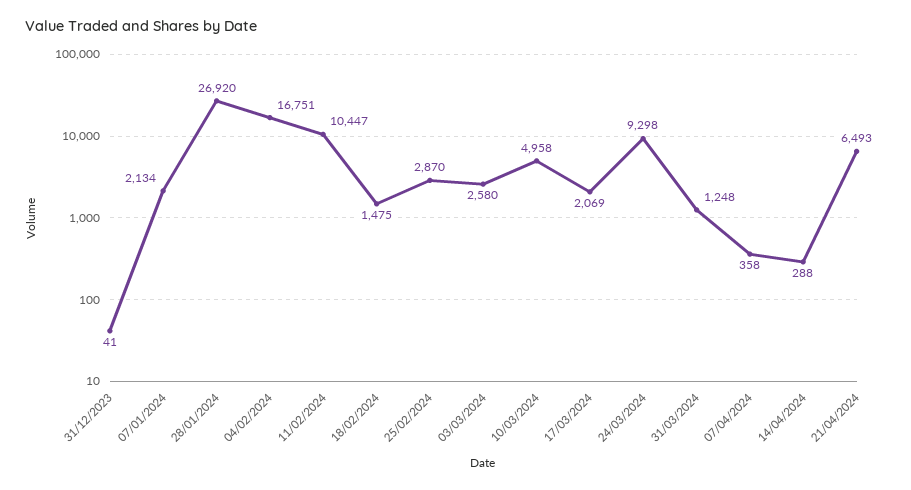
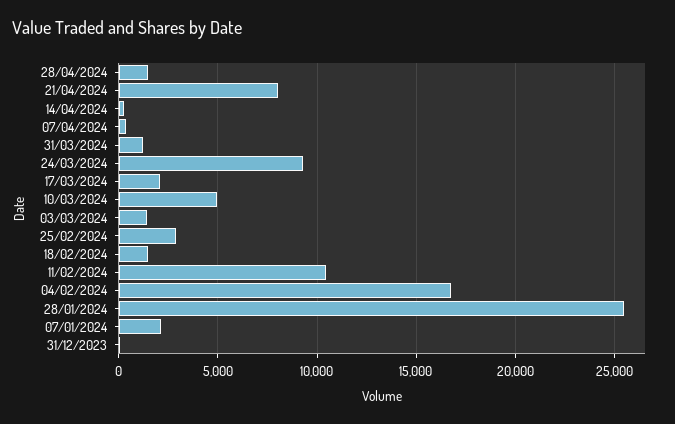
28/01/2024: 26920 -> 25500
03/03/2024: 2580 -> 1500
21/04/2024: 6493 -> 8000
28/04/2024: none -> 1500

